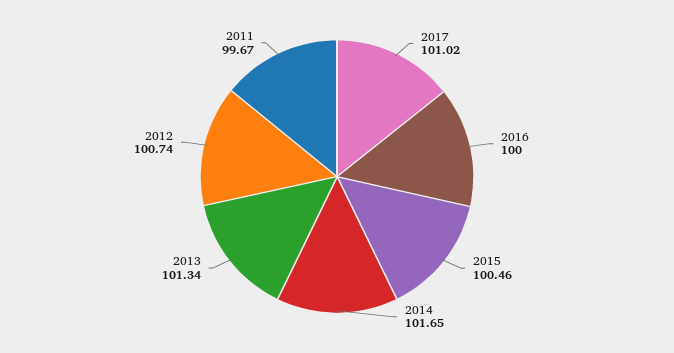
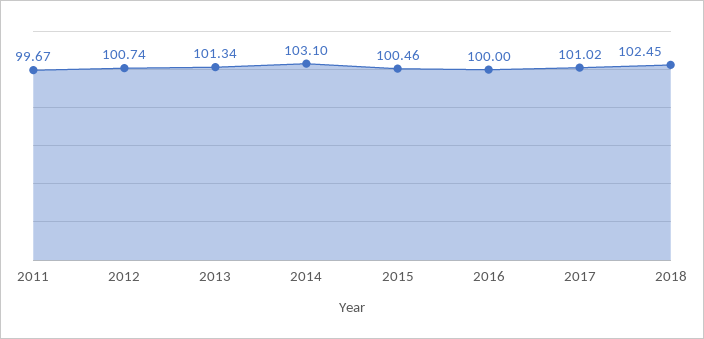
2014: 101.65 -> 103.1
2018: none -> 102.45

